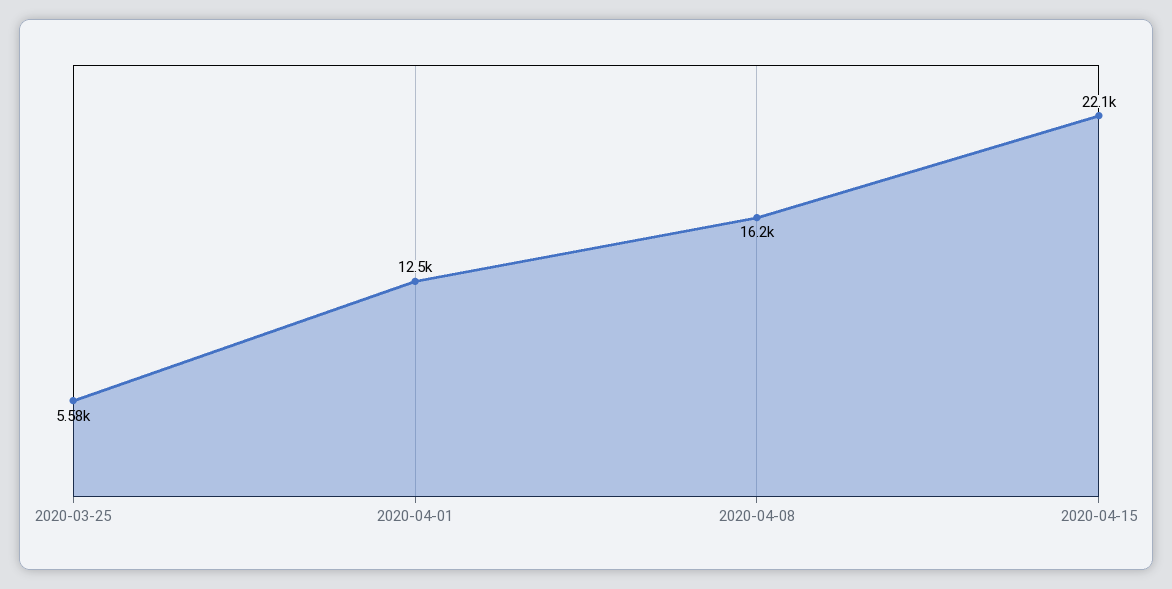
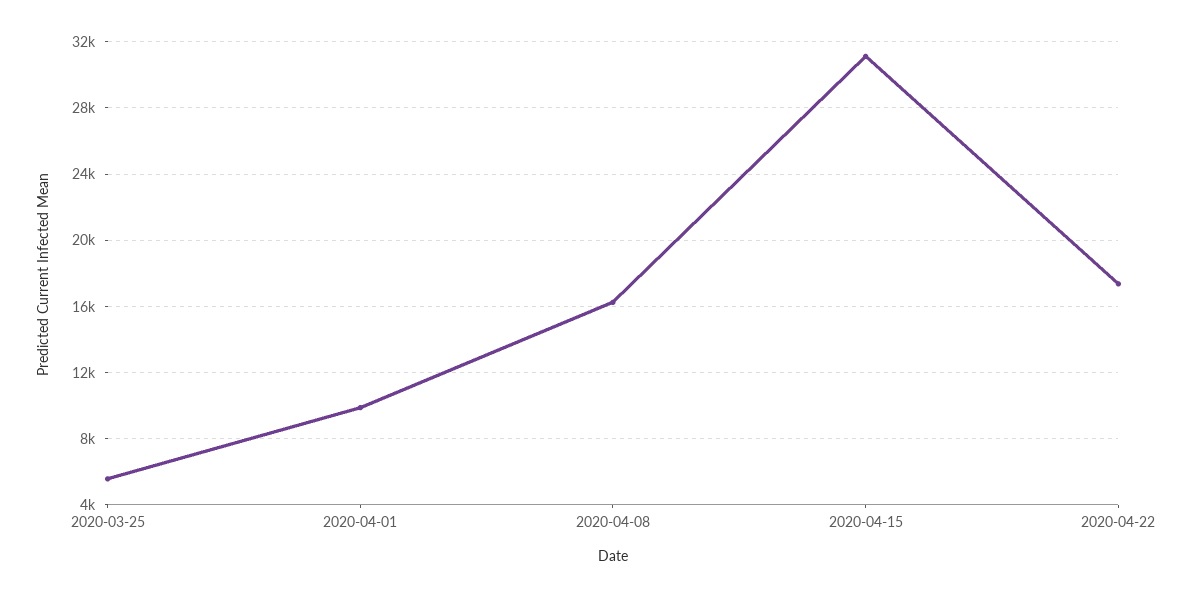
2020-04-01: 12500 -> 10000
2020-04-15: 22100 -> 31000
2020-04-22: none -> 17500

